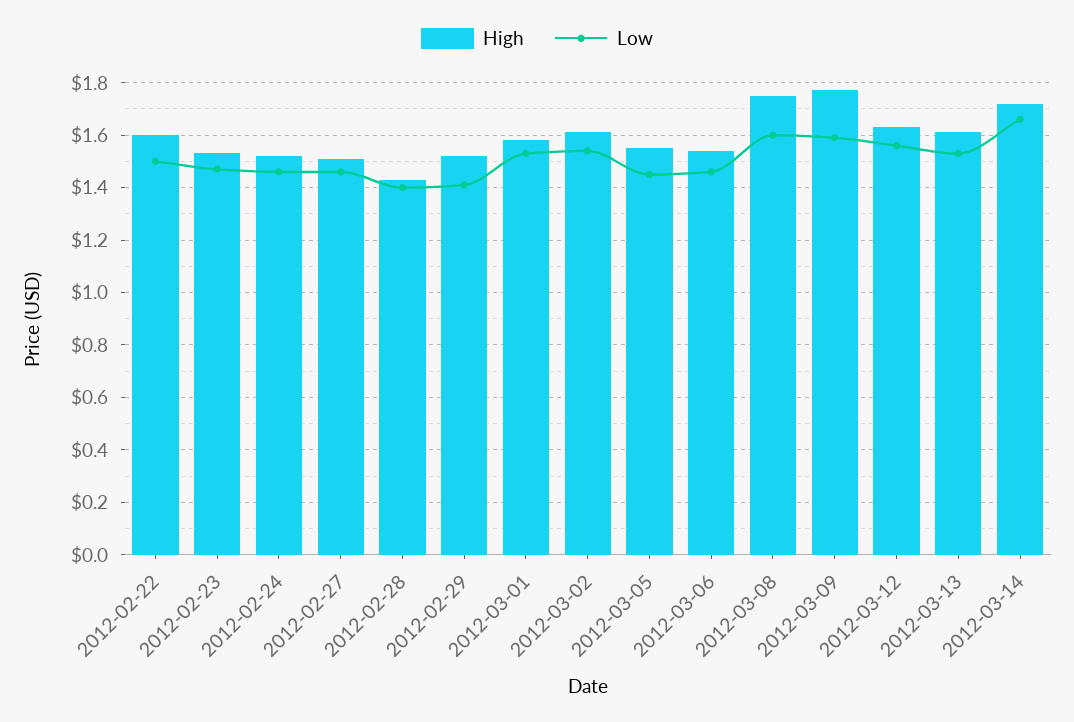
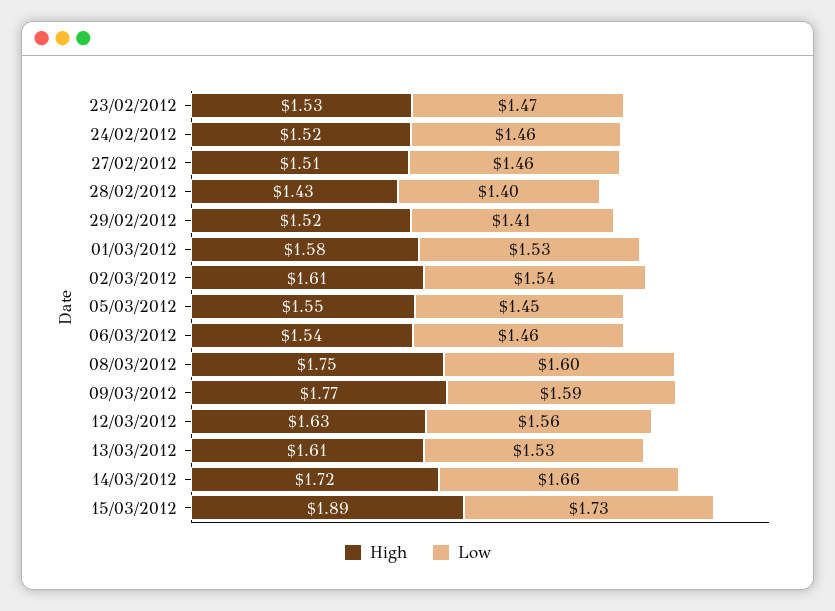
High, 2012-02-22: 1.6 -> none
Low, 2012-02-22: 1.5 -> none
High, 15/03/2012: none -> 1.89
Low, 15/03/2012: none -> 1.73

